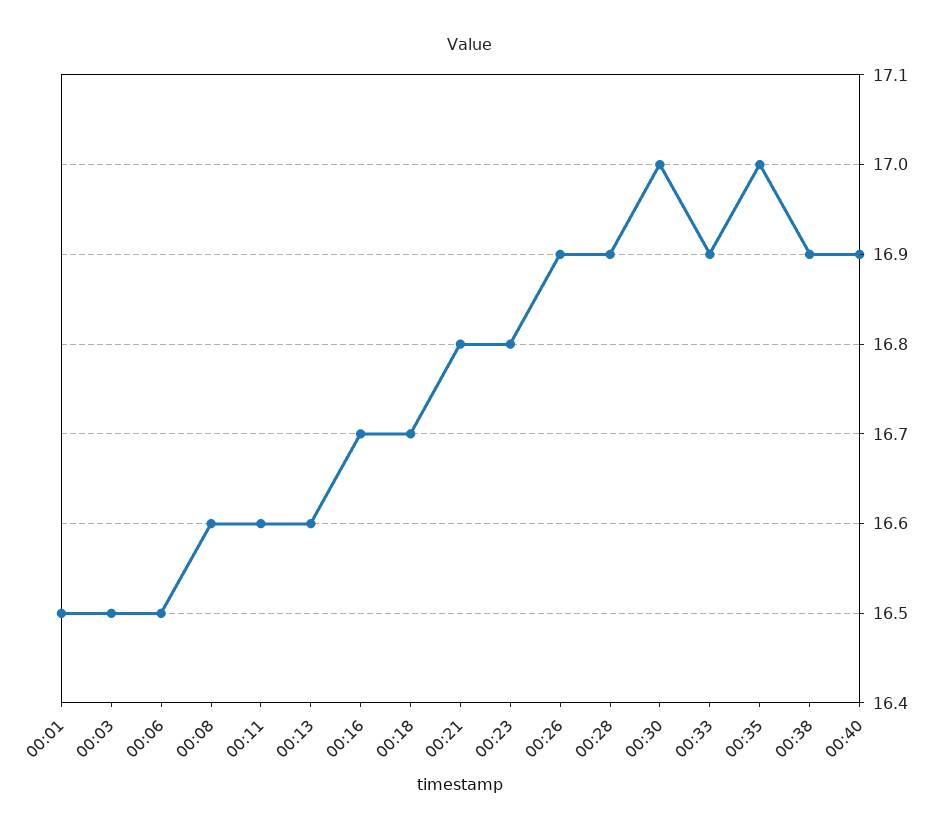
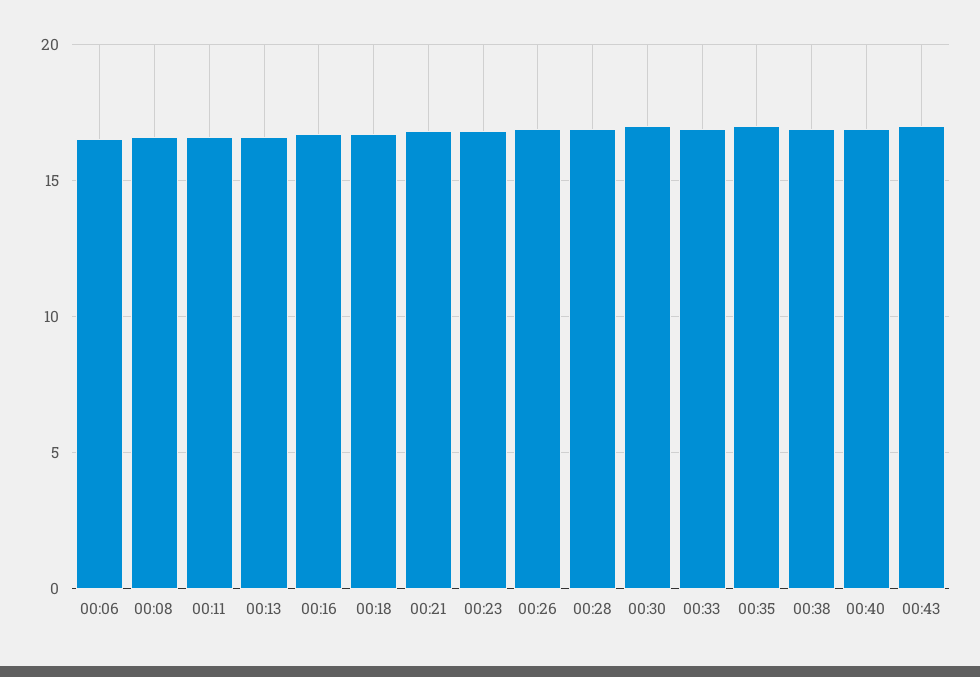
00:01: 16.5 -> none
00:03: 16.5 -> none
00:43: none -> 17

